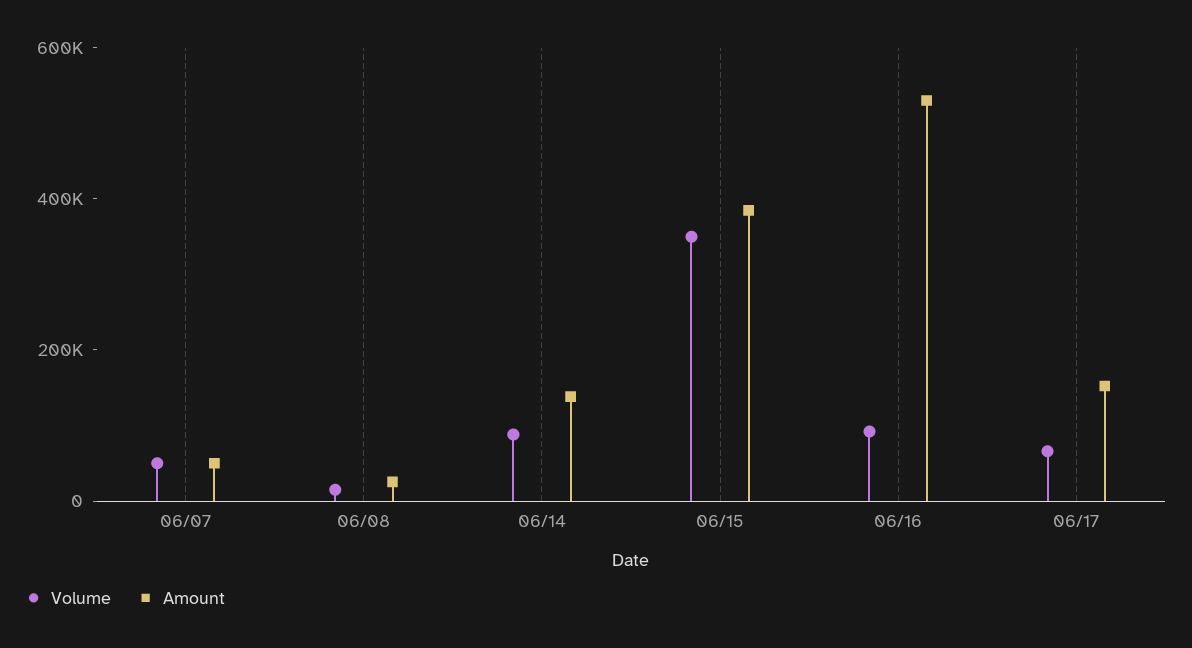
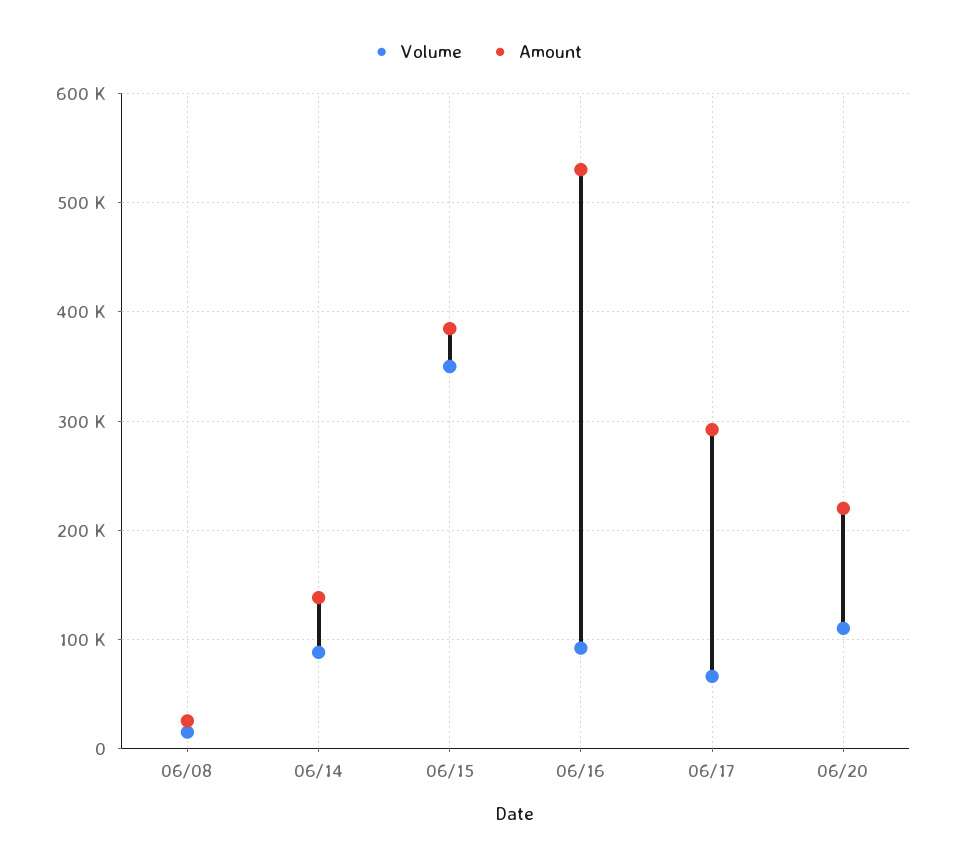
Volume, 06/07: 50000 -> none
Amount, 06/07: 50000 -> none
Amount, 06/17: 150000 -> 290000
Volume, 06/20: none -> 110000
Amount, 06/20: none -> 220000

